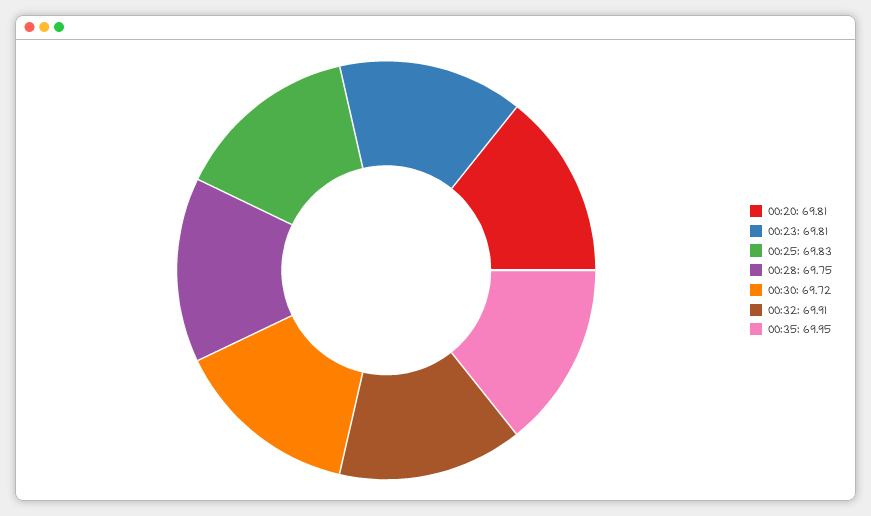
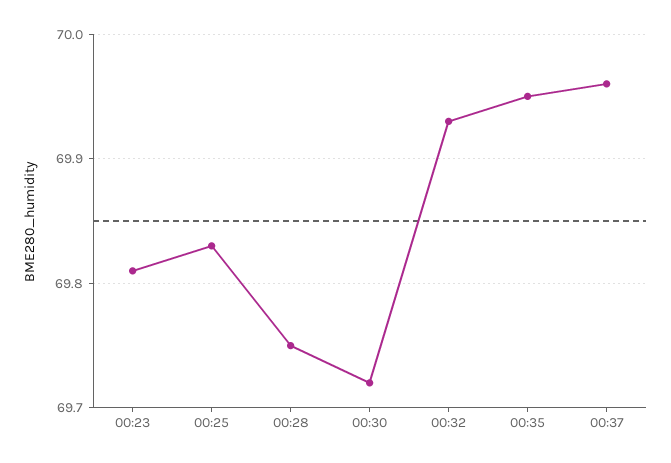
00:20: 69.81 -> none
00:32: 69.91 -> 69.93
00:37: none -> 69.96

